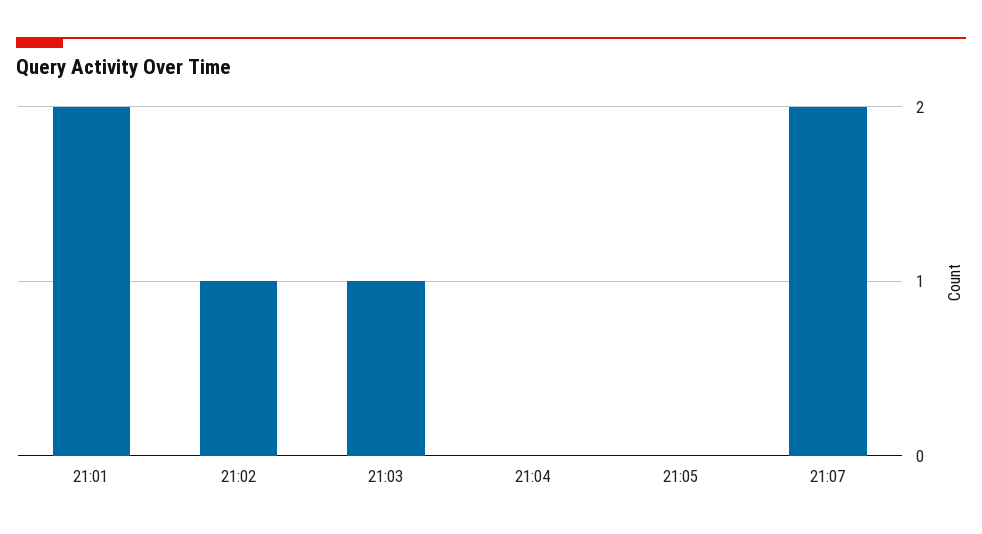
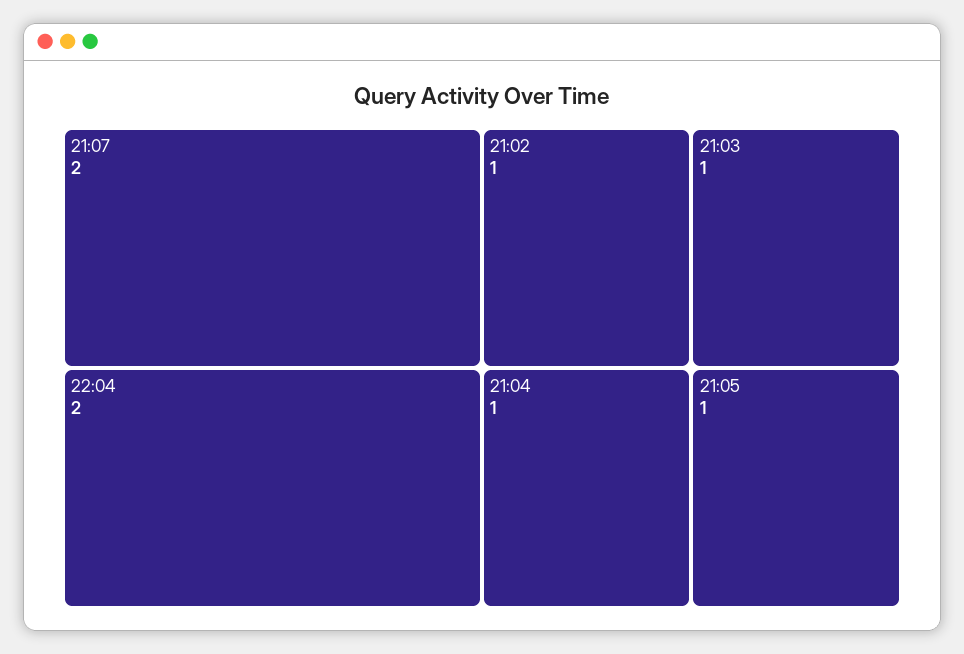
21:01: 2 -> none
21:04: 0 -> 1
21:05: 0 -> 1
22:04: none -> 2

